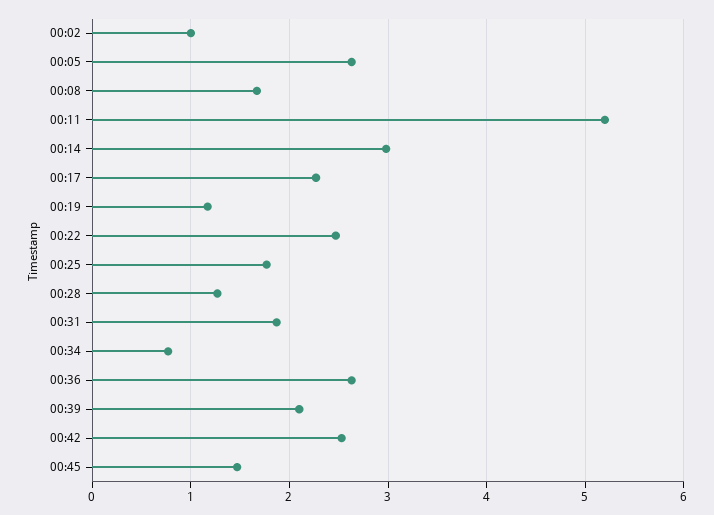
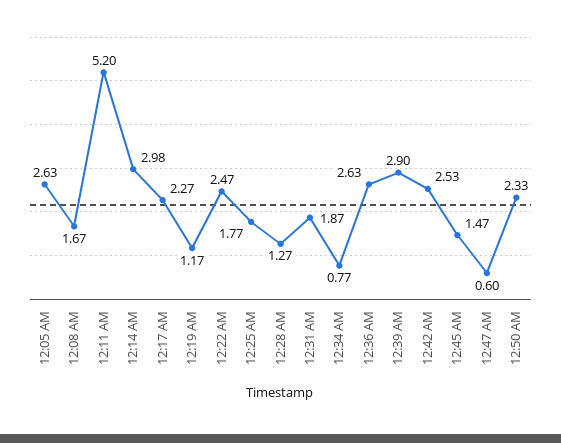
00:02: 1 -> none
00:39: 2.1 -> 2.9
12:47 AM: none -> 0.6
12:50 AM: none -> 2.33

